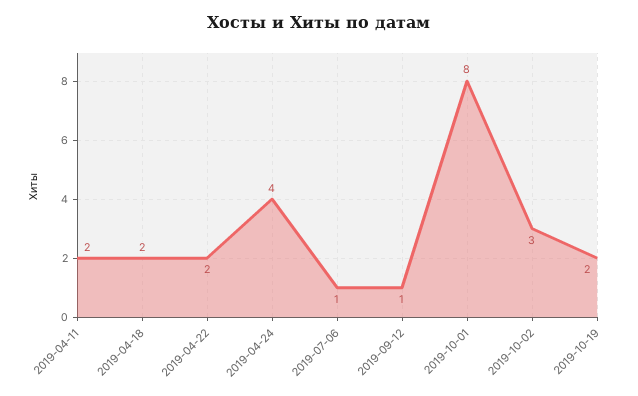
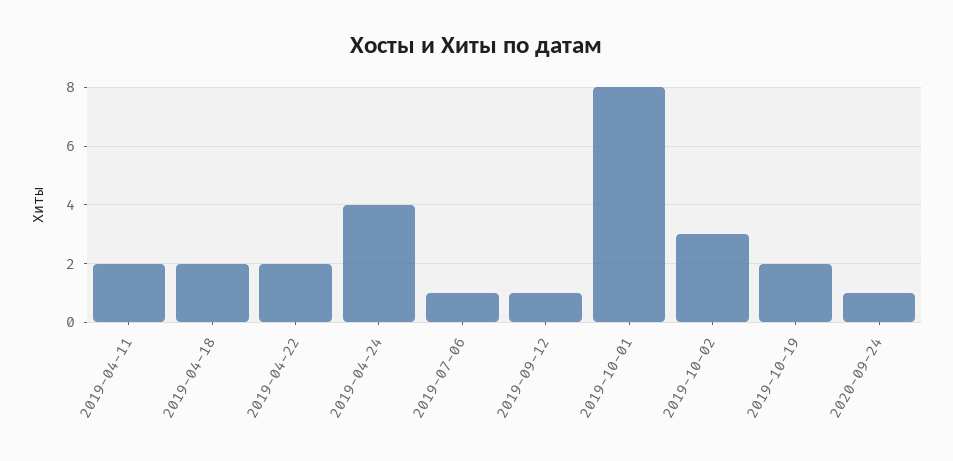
2020-09-24: none -> 1

